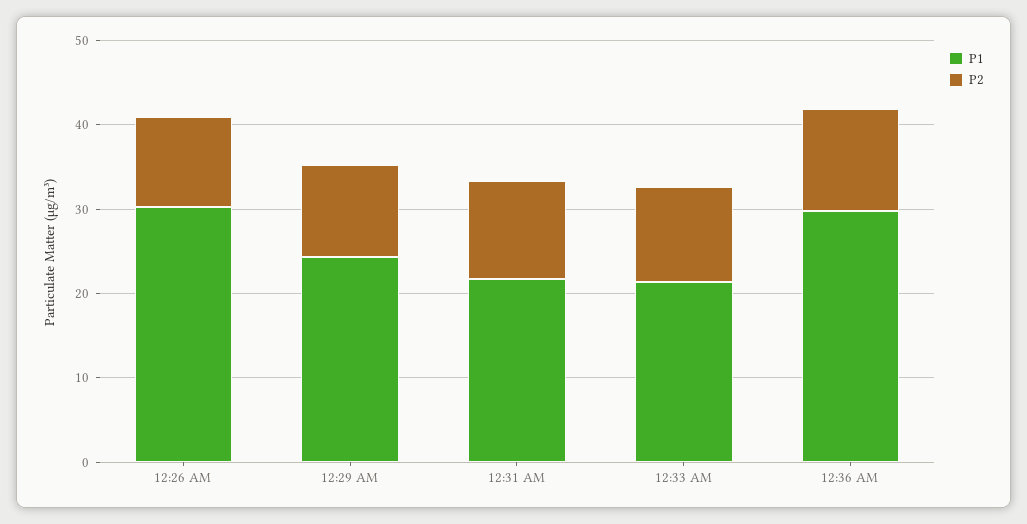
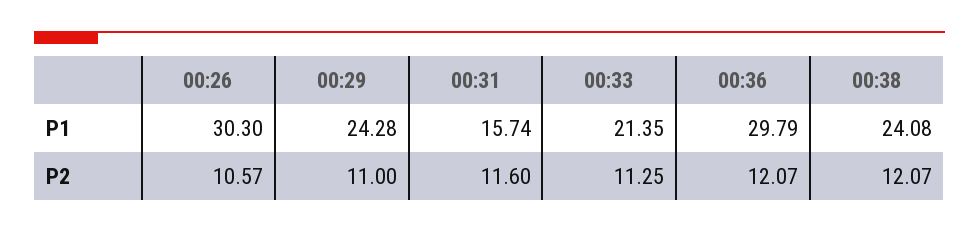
P1, 12:31 AM: 22 -> 15.74
P1, 00:38: none -> 24.08
P2, 00:38: none -> 12.07

